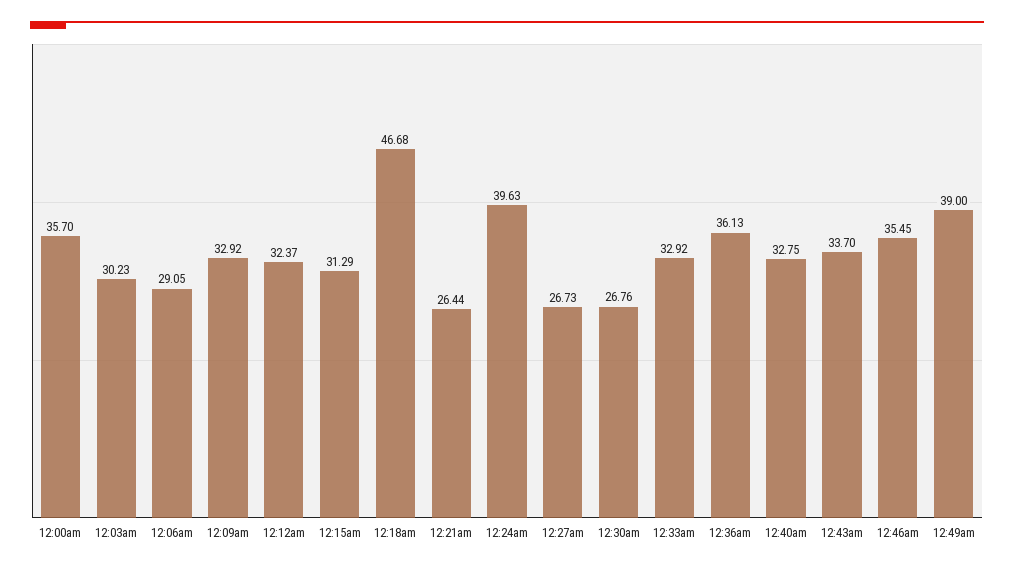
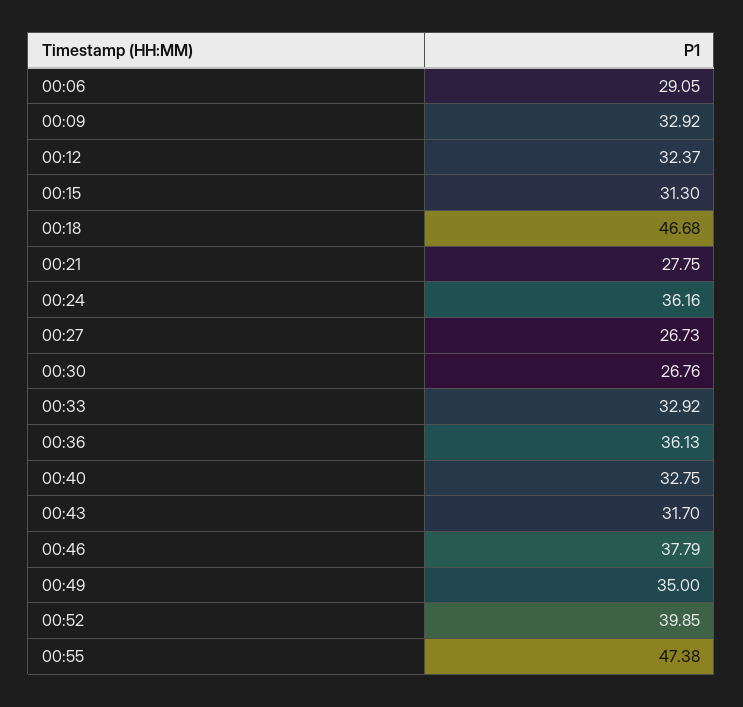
12:00am: 35.7 -> none
12:03am: 30.23 -> none
12:15am: 31.29 -> 31.3
12:21am: 26.44 -> 27.75
12:24am: 39.63 -> 36.16
12:43am: 33.7 -> 31.7
12:46am: 35.45 -> 37.79
12:49am: 39 -> 35
00:52: none -> 39.85
00:55: none -> 47.38

